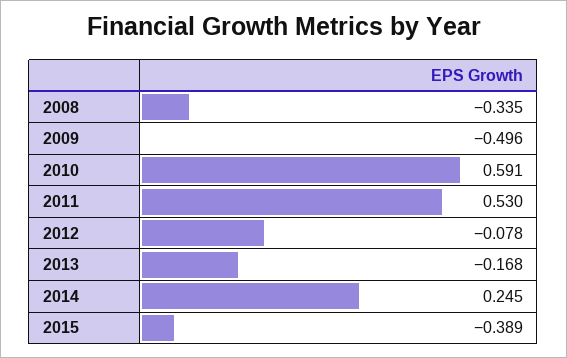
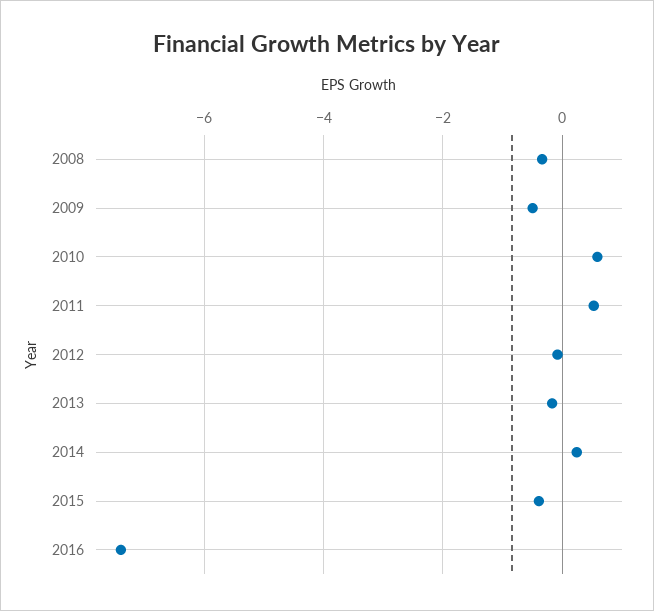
2016: none -> -7.4

